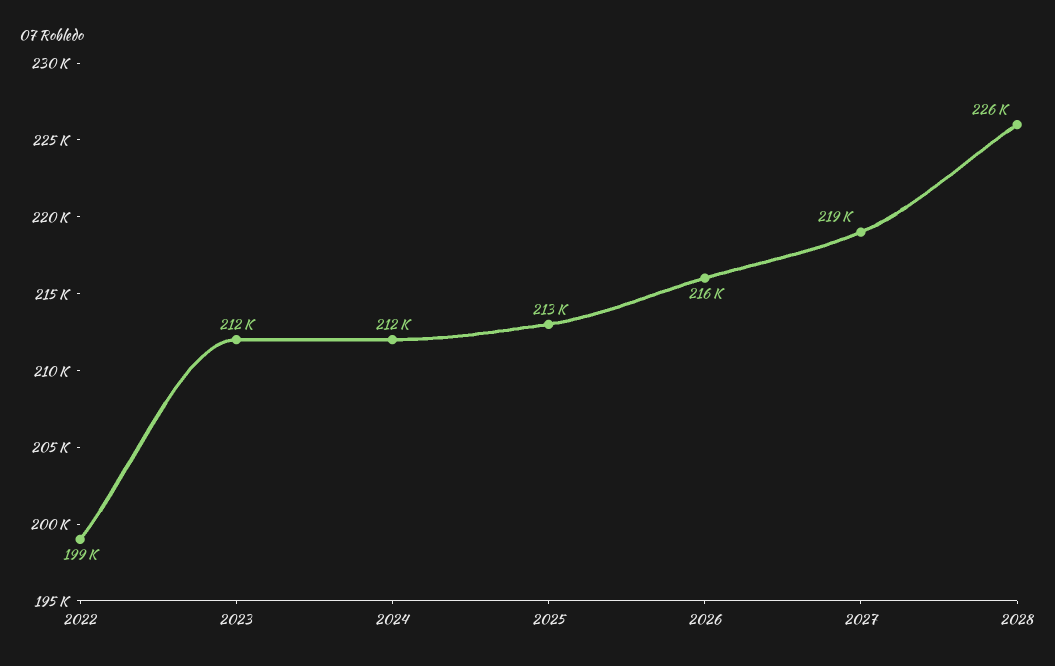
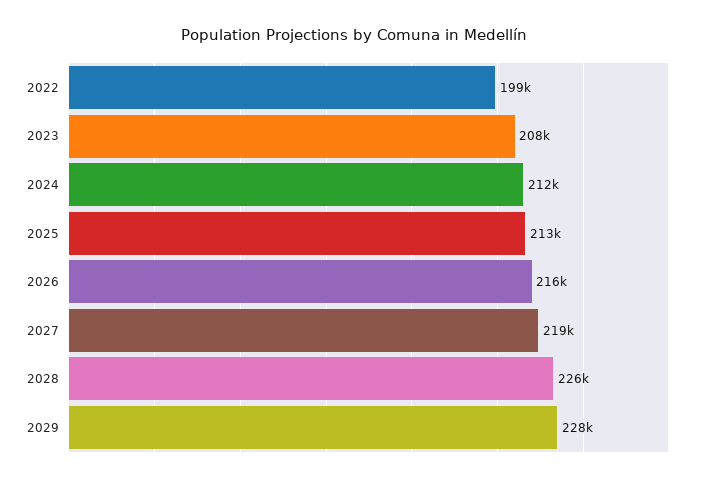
2023: 212000 -> 208000
2029: none -> 228000

